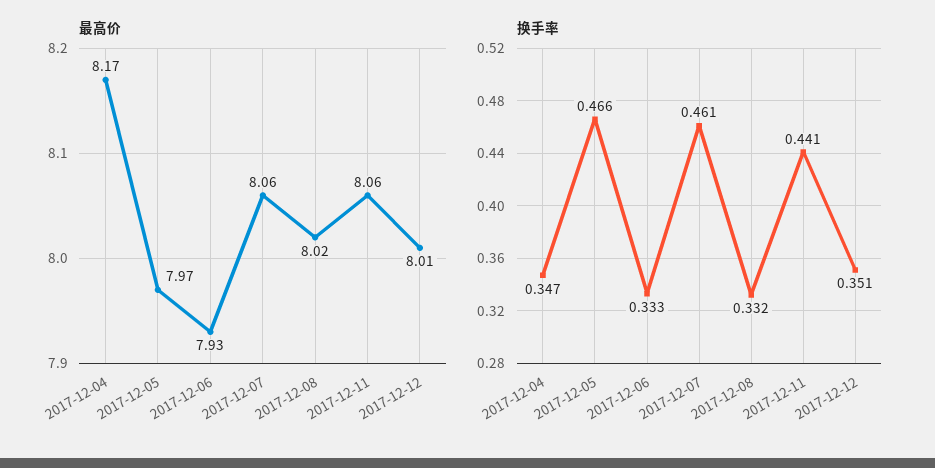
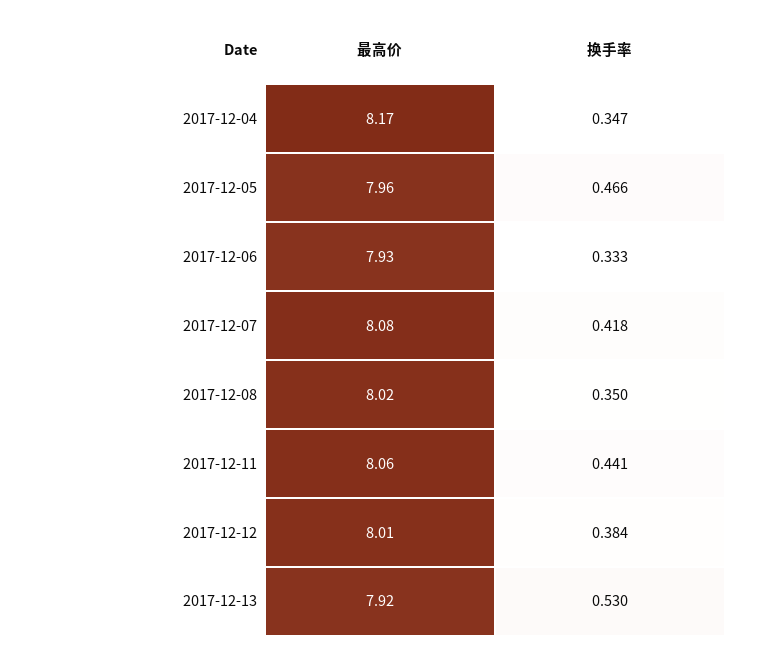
最高价, 2017-12-05: 7.97 -> 7.96
最高价, 2017-12-07: 8.06 -> 8.08
换手率, 2017-12-07: 0.461 -> 0.418
换手率, 2017-12-08: 0.332 -> 0.35
换手率, 2017-12-12: 0.351 -> 0.384
最高价, 2017-12-13: none -> 7.92
换手率, 2017-12-13: none -> 0.53

